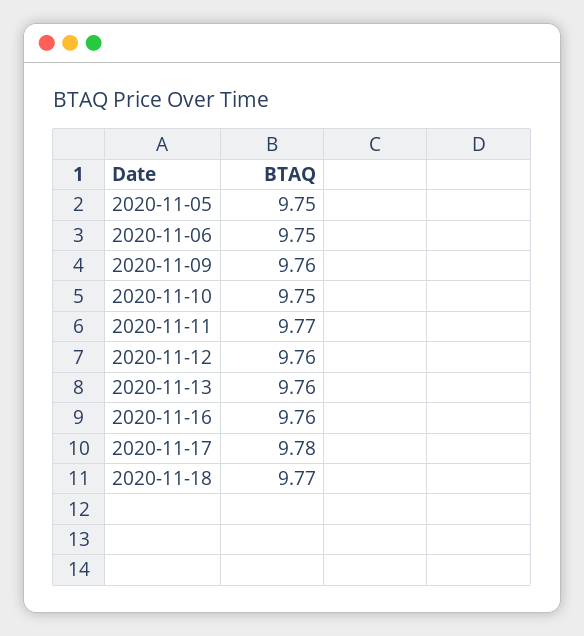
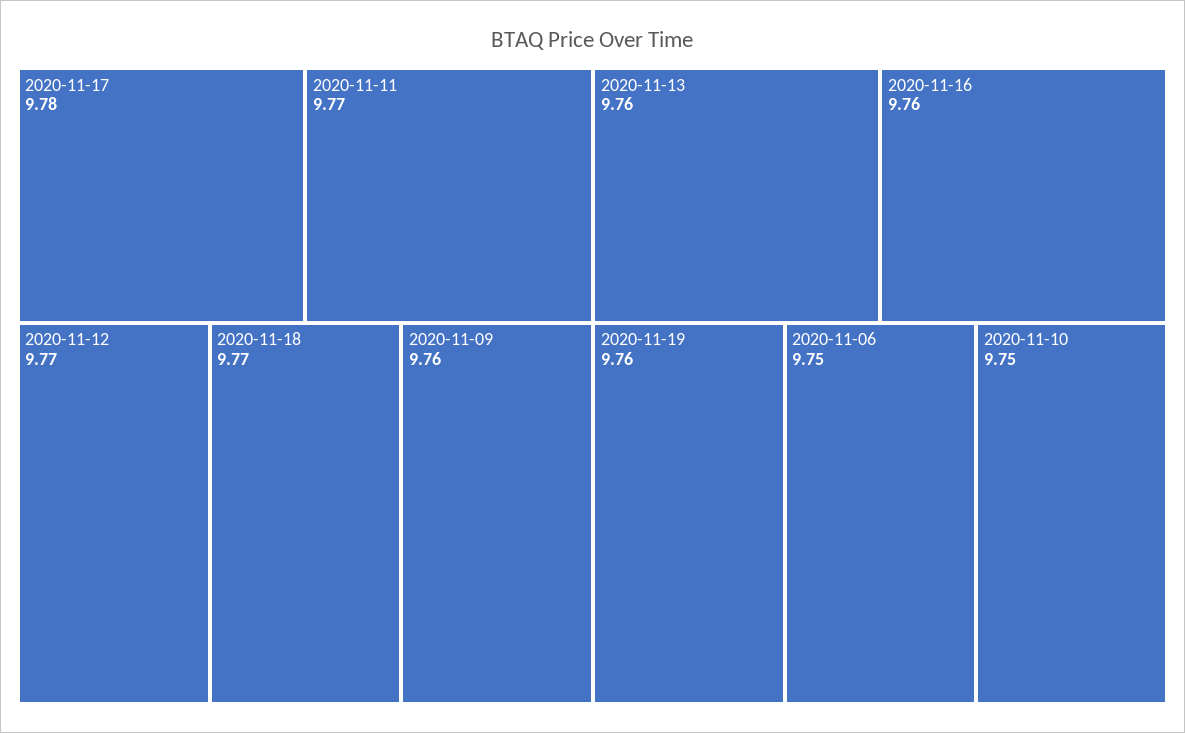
2020-11-05: 9.75 -> none
2020-11-12: 9.76 -> 9.77
2020-11-19: none -> 9.76

